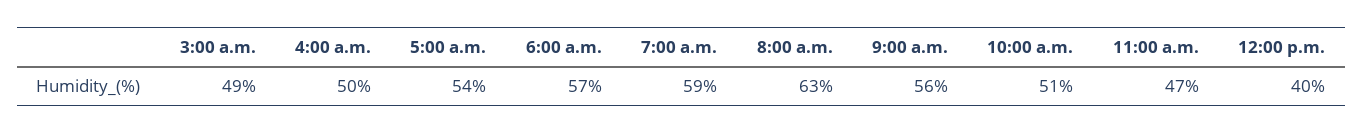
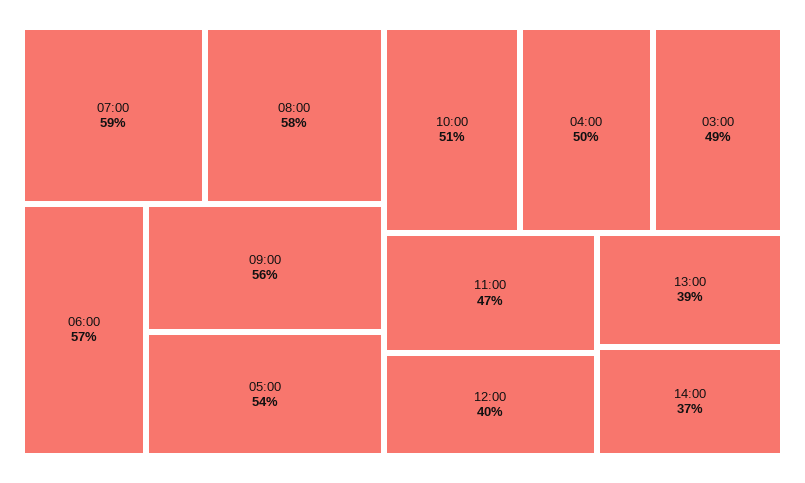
8:00 a.m.: 63 -> 58
13:00: none -> 39
14:00: none -> 37

